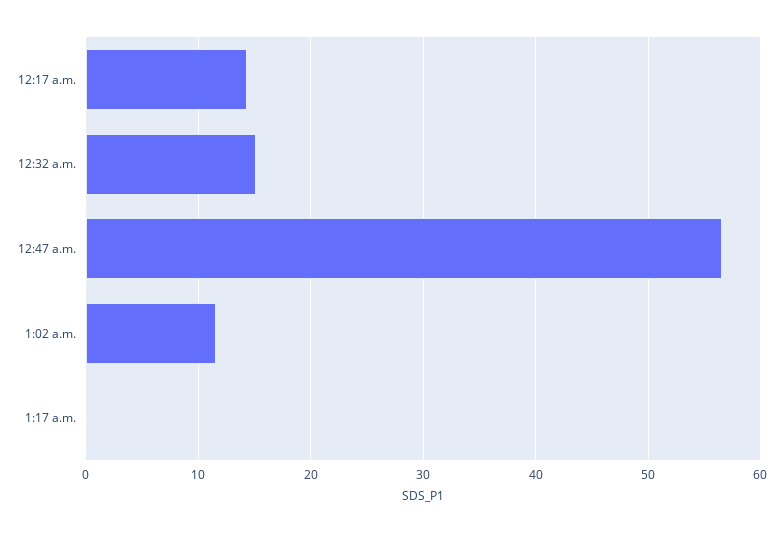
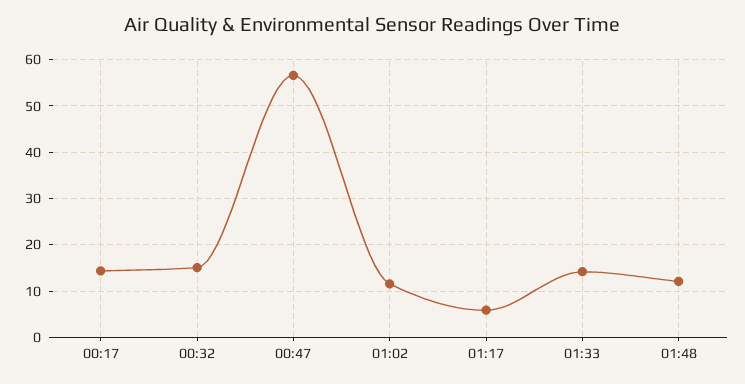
1:17 a.m.: 0 -> 6
01:33: none -> 14
01:48: none -> 12

